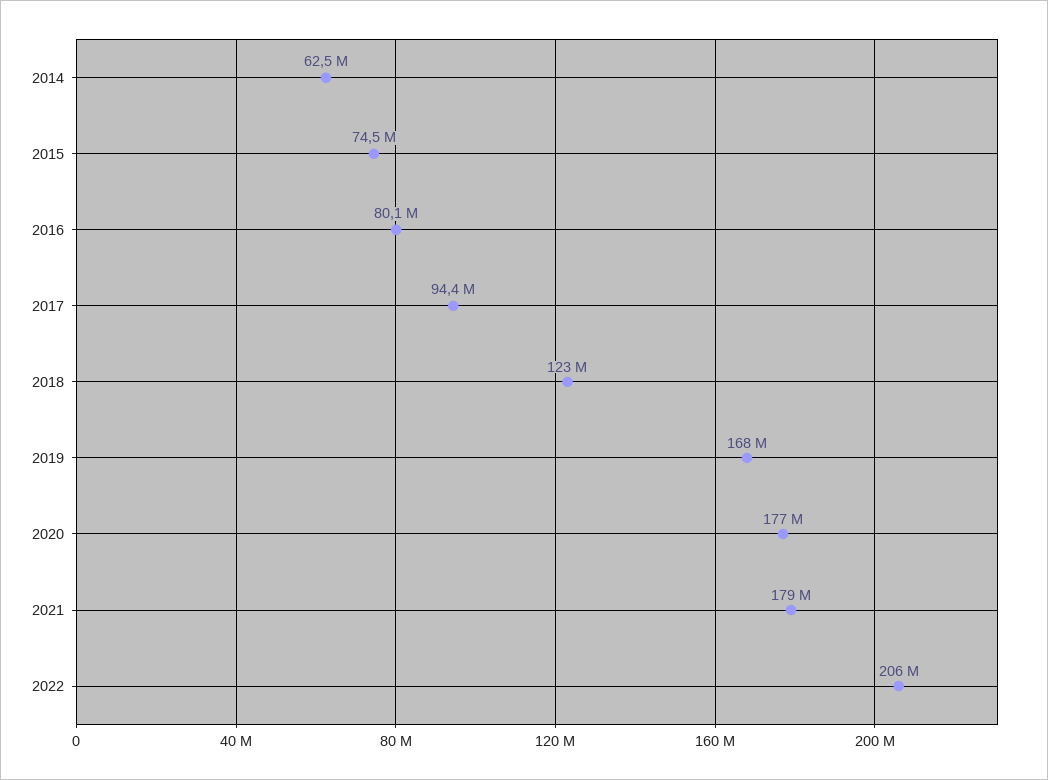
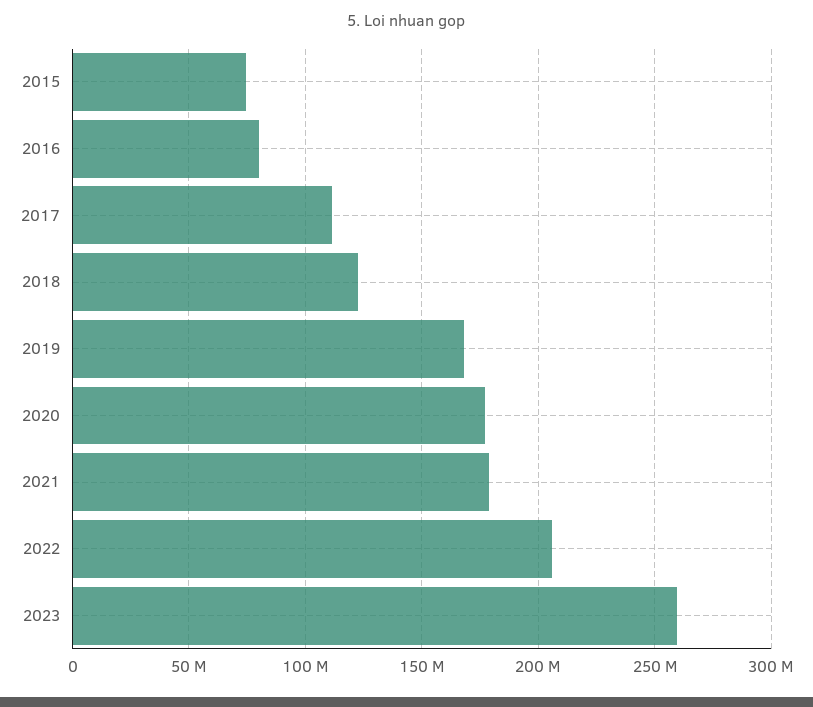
2014: 62500000 -> none
2017: 94400000 -> 110000000
2023: none -> 260000000

